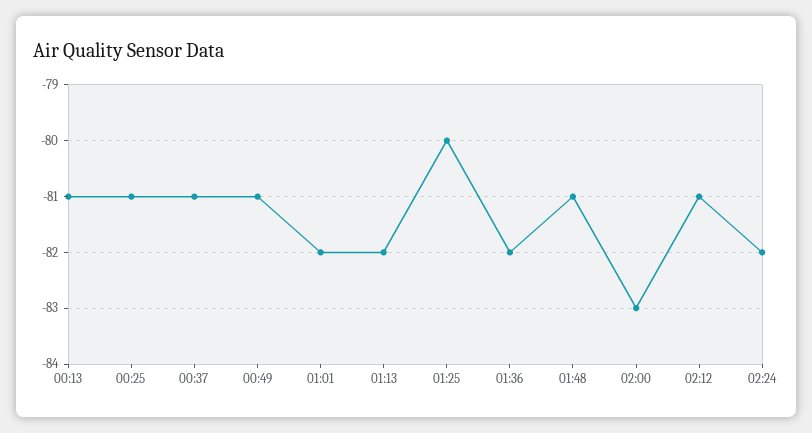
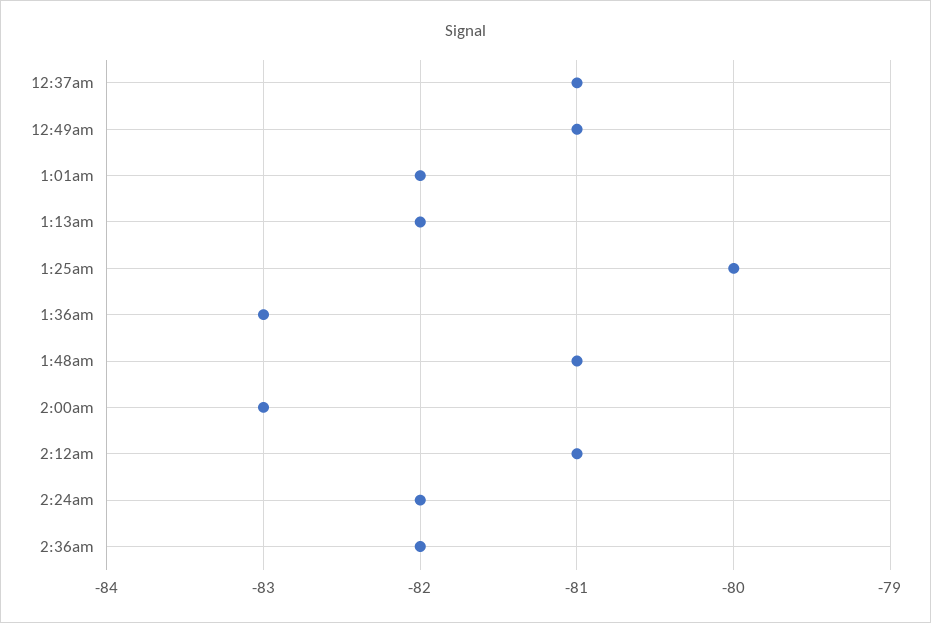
00:13: -81 -> none
00:25: -81 -> none
01:36: -82 -> -83
2:36am: none -> -82

